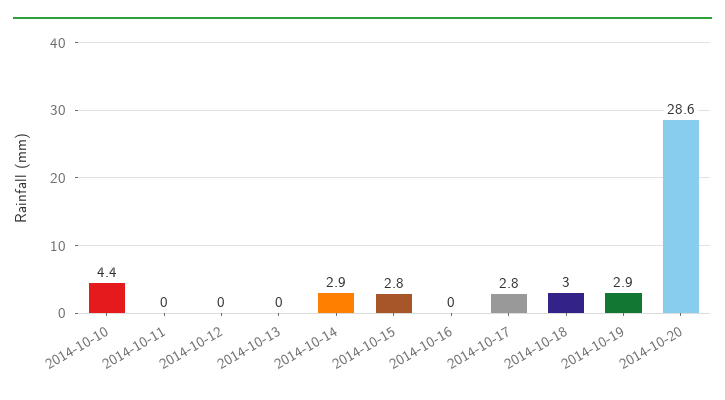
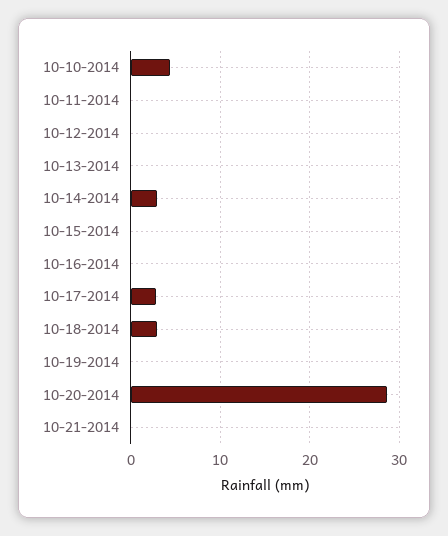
2014-10-15: 2.8 -> 0
2014-10-19: 2.9 -> 0
10-21-2014: none -> 0

